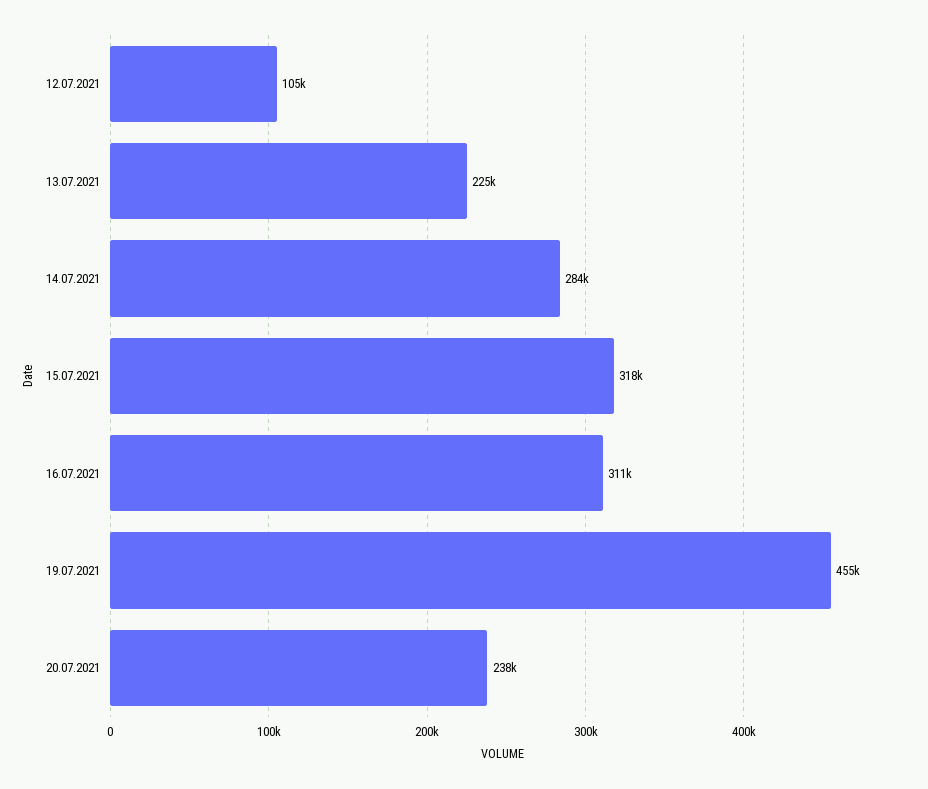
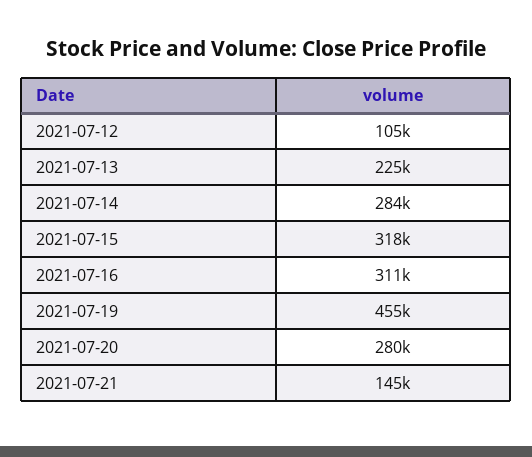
20.07.2021: 238000 -> 280000
2021-07-21: none -> 145000

